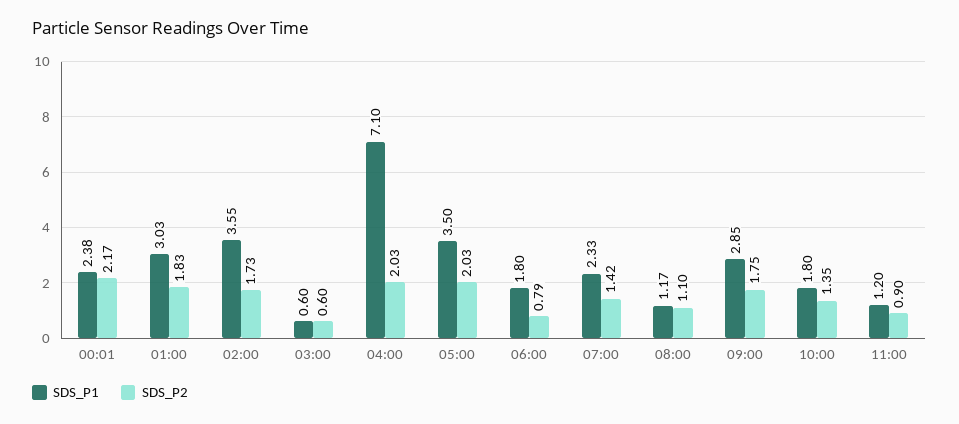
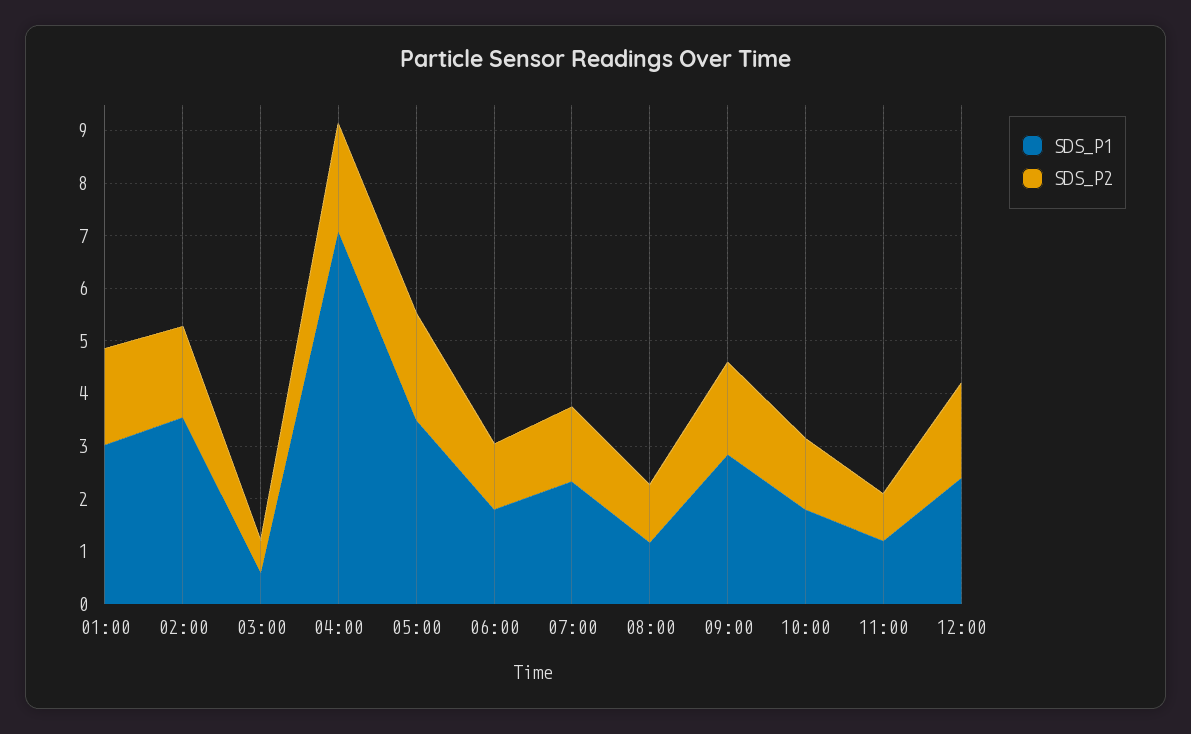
SDS_P1, 00:01: 2.38 -> none
SDS_P2, 00:01: 2.17 -> none
SDS_P2, 06:00: 0.79 -> 1.2
SDS_P1, 12:00: none -> 2.4
SDS_P2, 12:00: none -> 1.8

